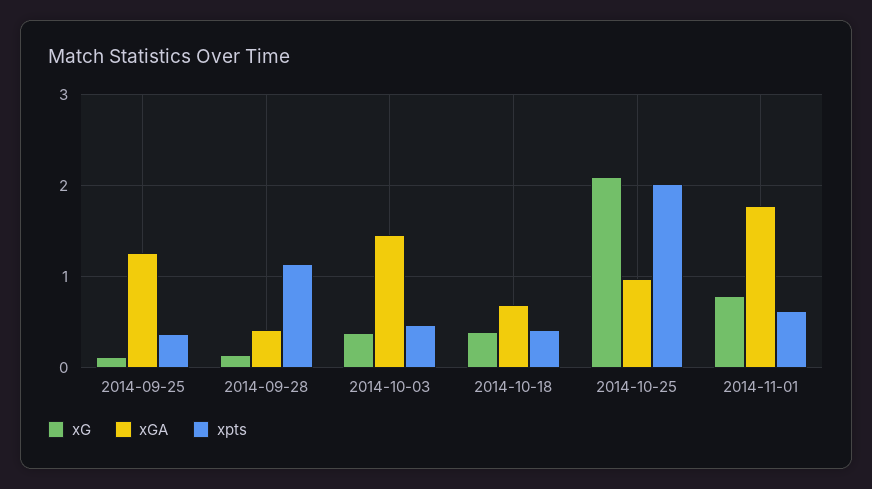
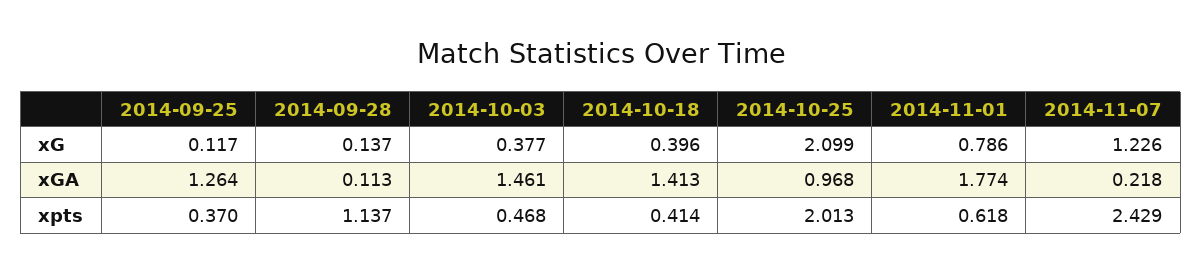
xGA, 2014-09-28: 0.4 -> 0.113
xGA, 2014-10-18: 0.7 -> 1.413
xG, 2014-11-07: none -> 1.226
xGA, 2014-11-07: none -> 0.218
xpts, 2014-11-07: none -> 2.429

